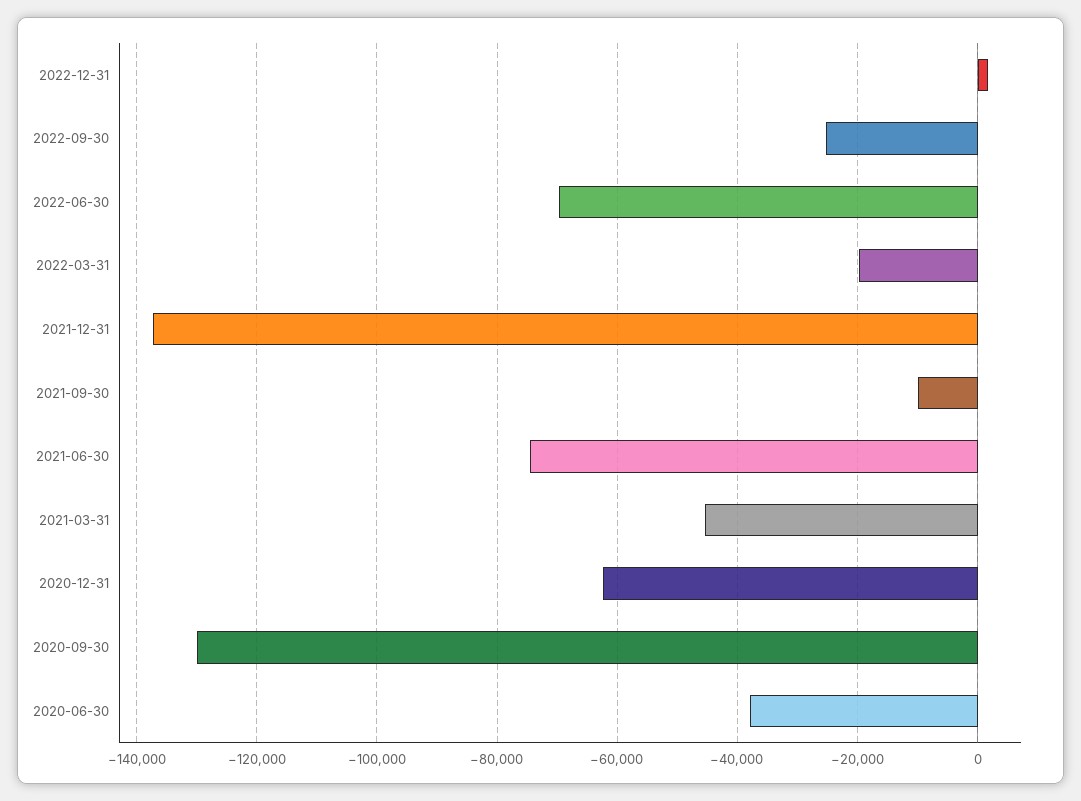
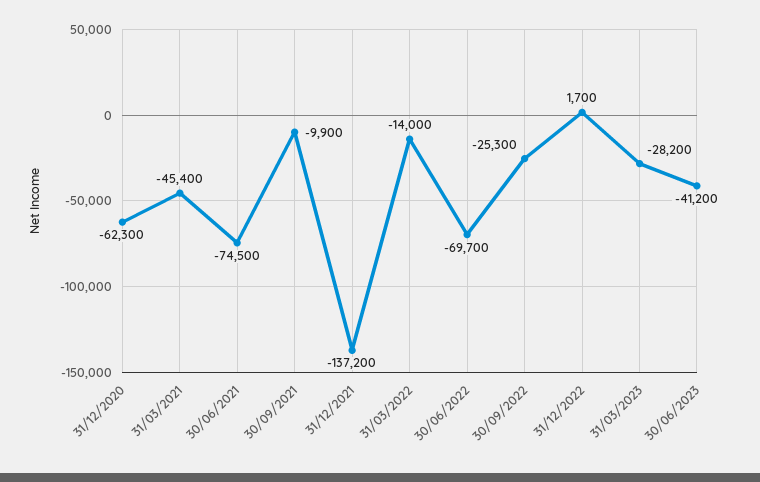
2022-03-31: -20000 -> -14000
2020-09-30: -130000 -> none
2020-06-30: -38000 -> none
31/03/2023: none -> -28200
30/06/2023: none -> -41200

